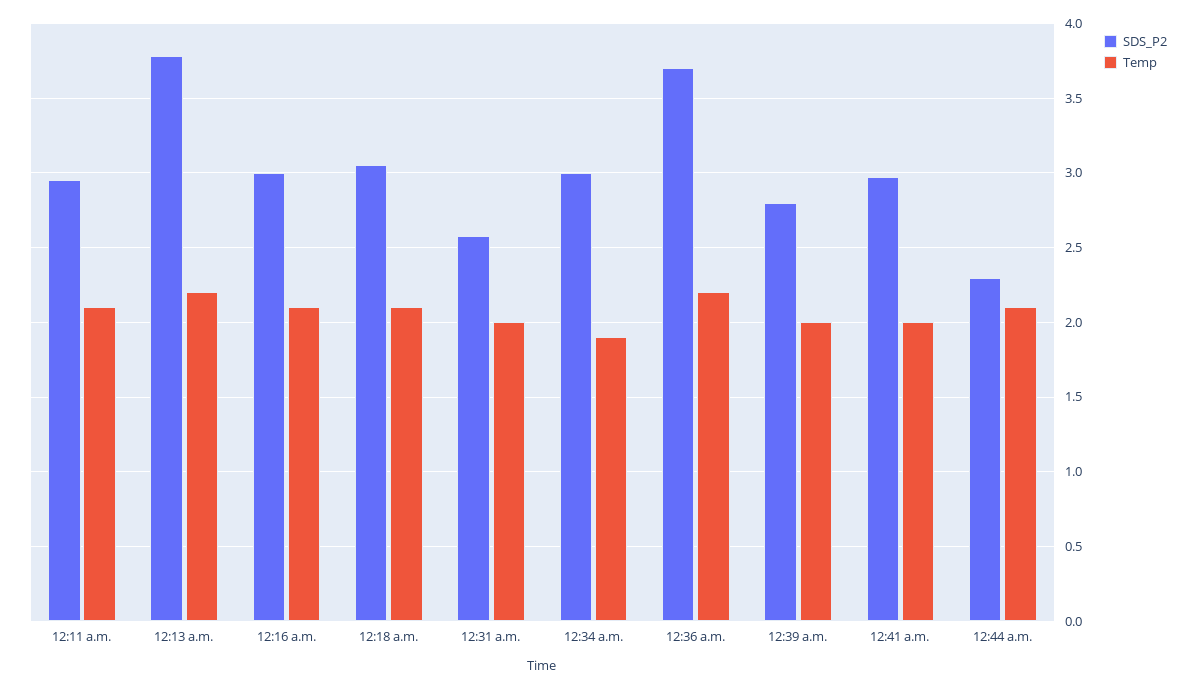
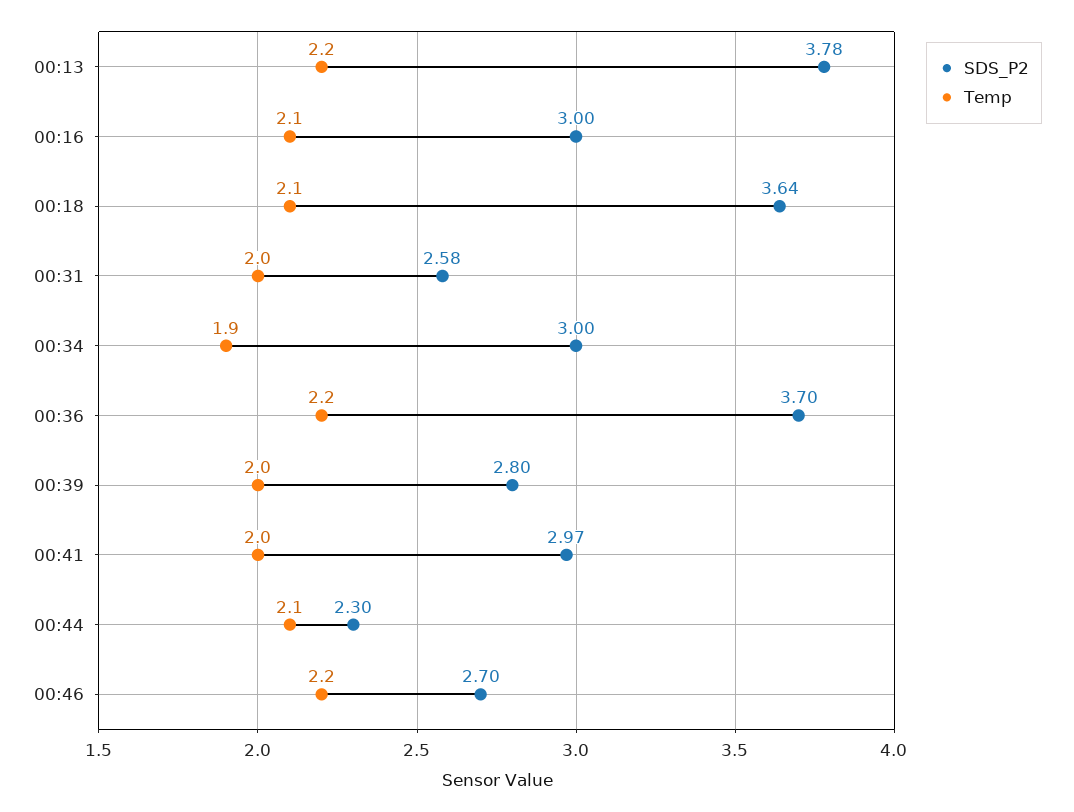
SDS_P2, 12:11 a.m.: 2.95 -> none
Temp, 12:11 a.m.: 2.1 -> none
SDS_P2, 12:18 a.m.: 3.05 -> 3.64
SDS_P2, 00:46: none -> 2.7
Temp, 00:46: none -> 2.2

